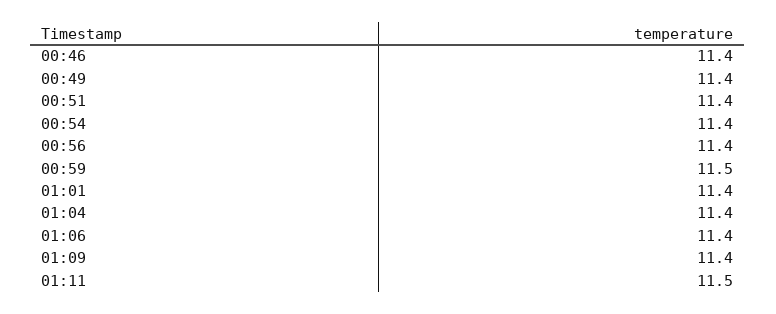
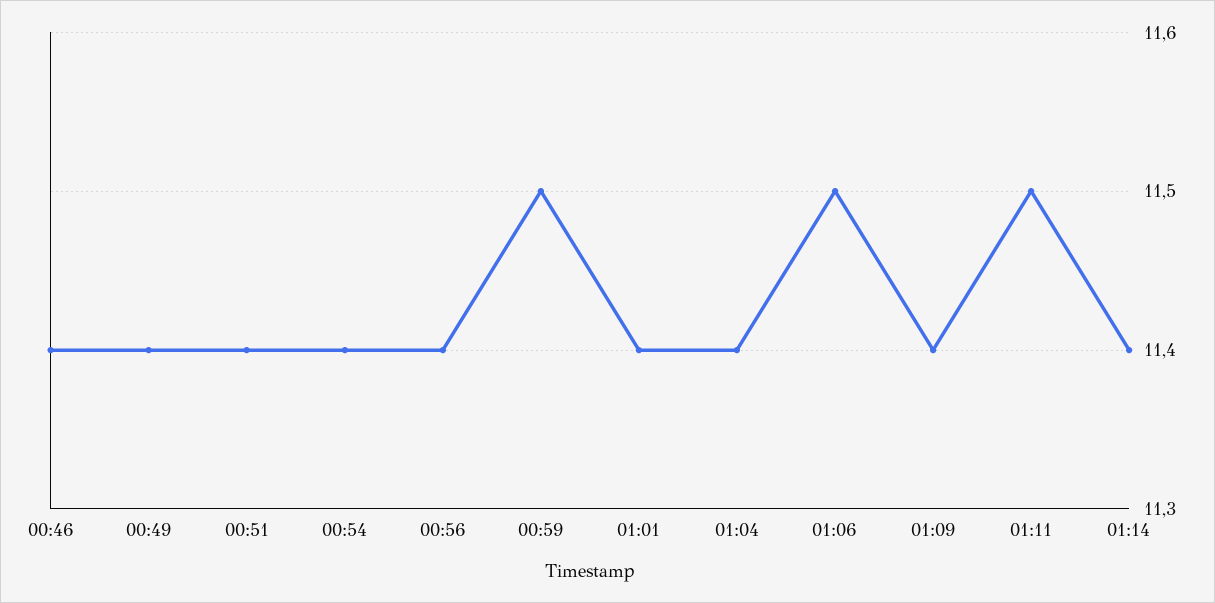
01:06: 11.4 -> 11.5
01:14: none -> 11.4

